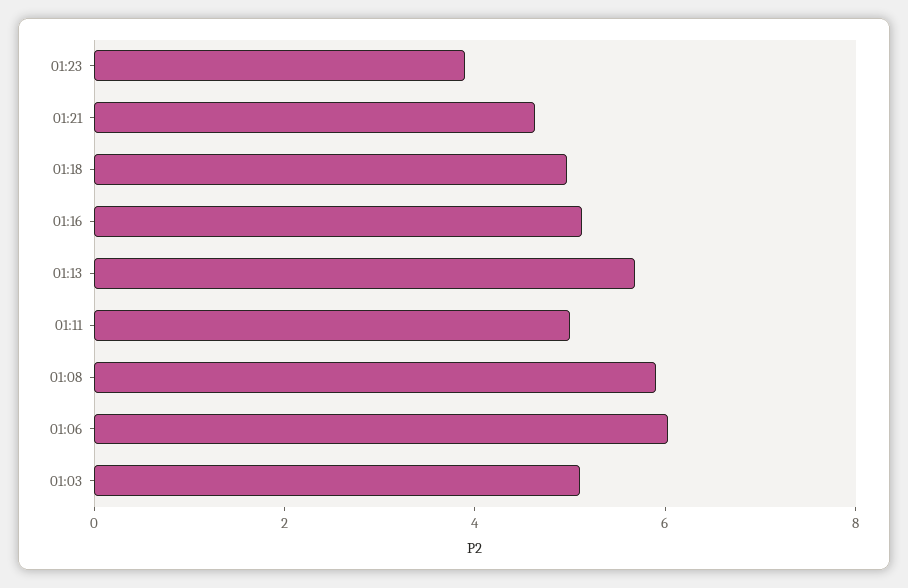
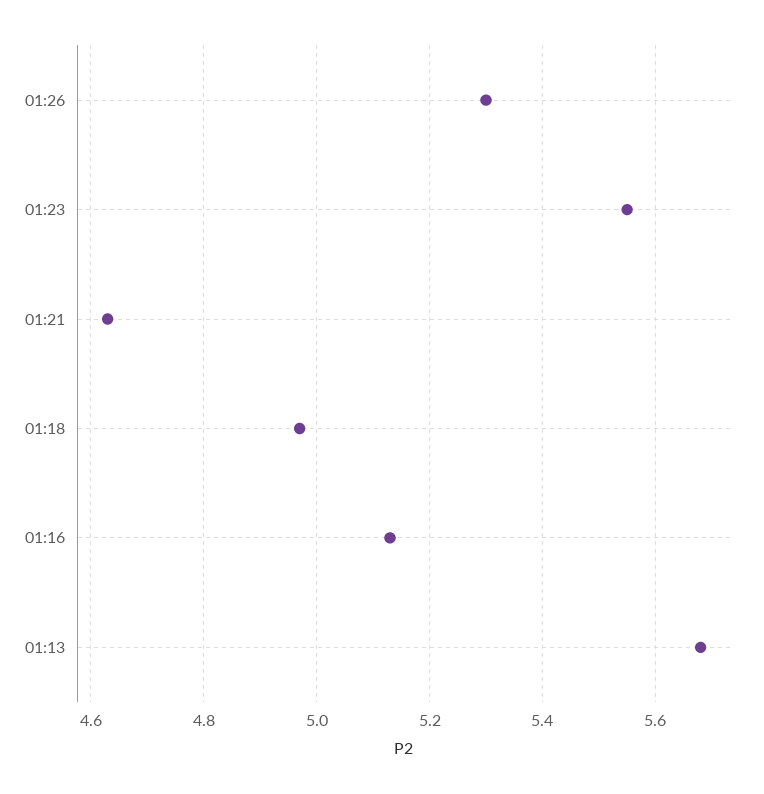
01:23: 4 -> 5.55
01:11: 5 -> none
01:08: 6 -> none
01:06: 6 -> none
01:03: 5 -> none
01:26: none -> 5.3

